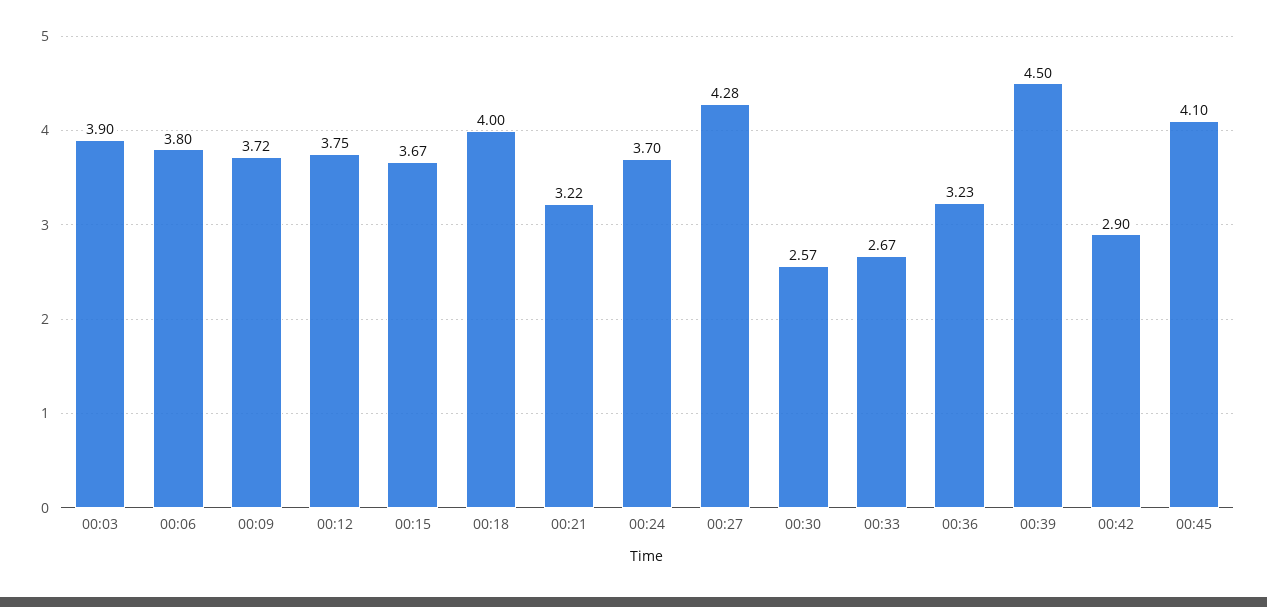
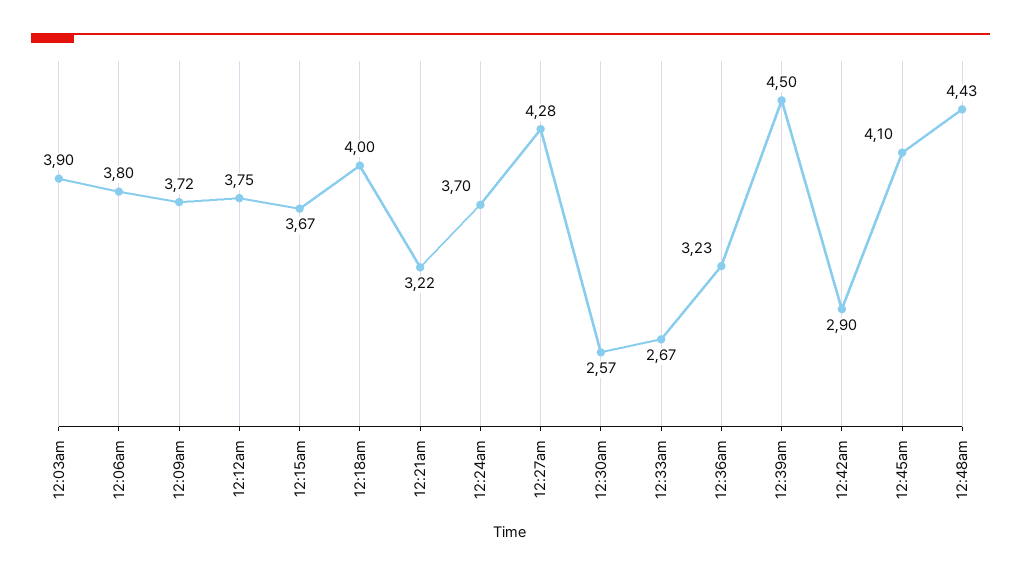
12:48am: none -> 4.43

